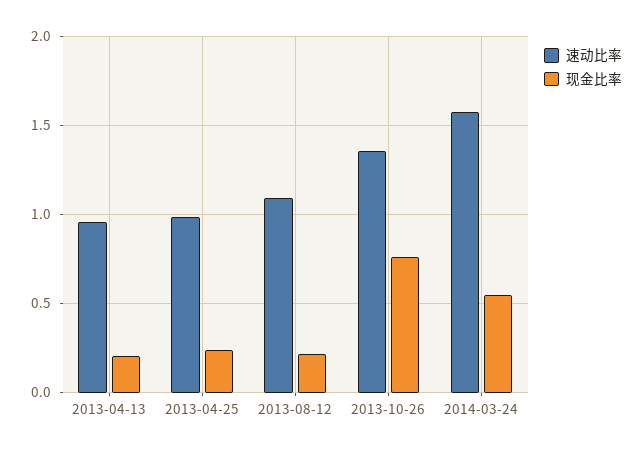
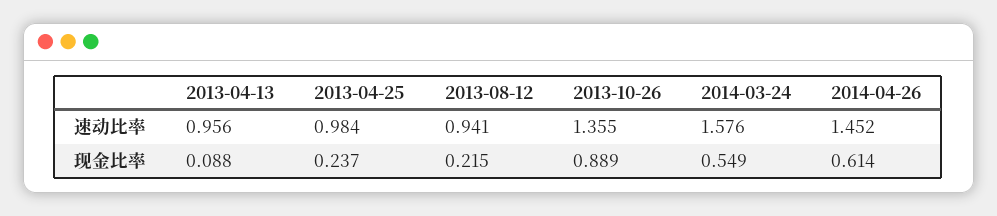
现金比率, 2013-04-13: 0.2 -> 0.088
速动比率, 2013-08-12: 1.1 -> 0.941
现金比率, 2013-10-26: 0.75 -> 0.889
速动比率, 2014-04-26: none -> 1.452
现金比率, 2014-04-26: none -> 0.614

